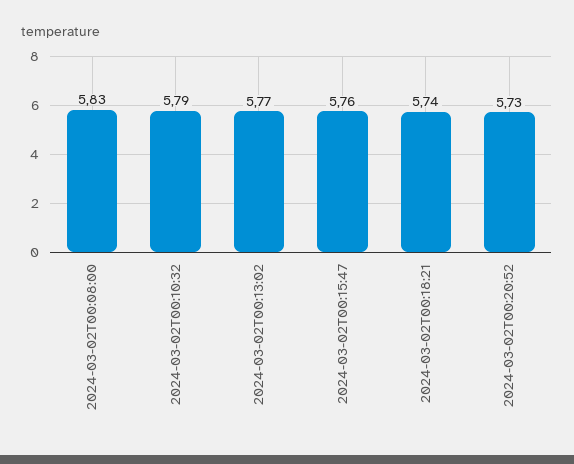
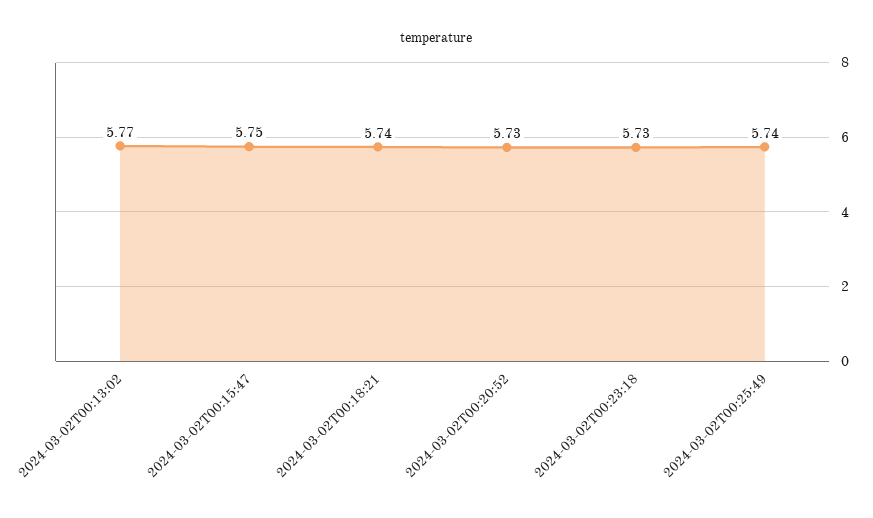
2024-03-02T00:08:00: 5.83 -> none
2024-03-02T00:10:32: 5.79 -> none
2024-03-02T00:15:47: 5.76 -> 5.75
2024-03-02T00:23:18: none -> 5.73
2024-03-02T00:25:49: none -> 5.74

